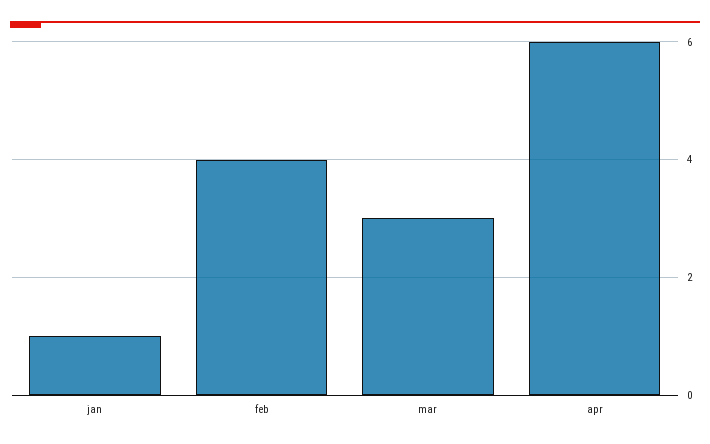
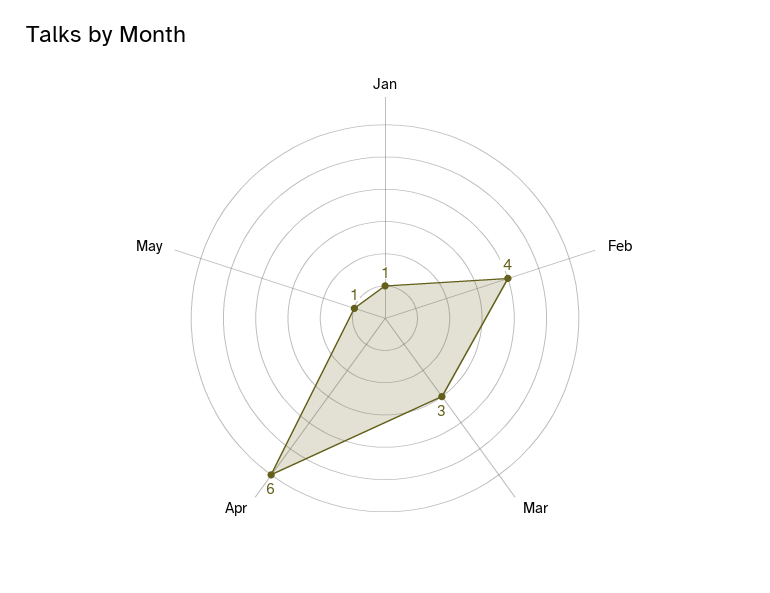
May: none -> 1

